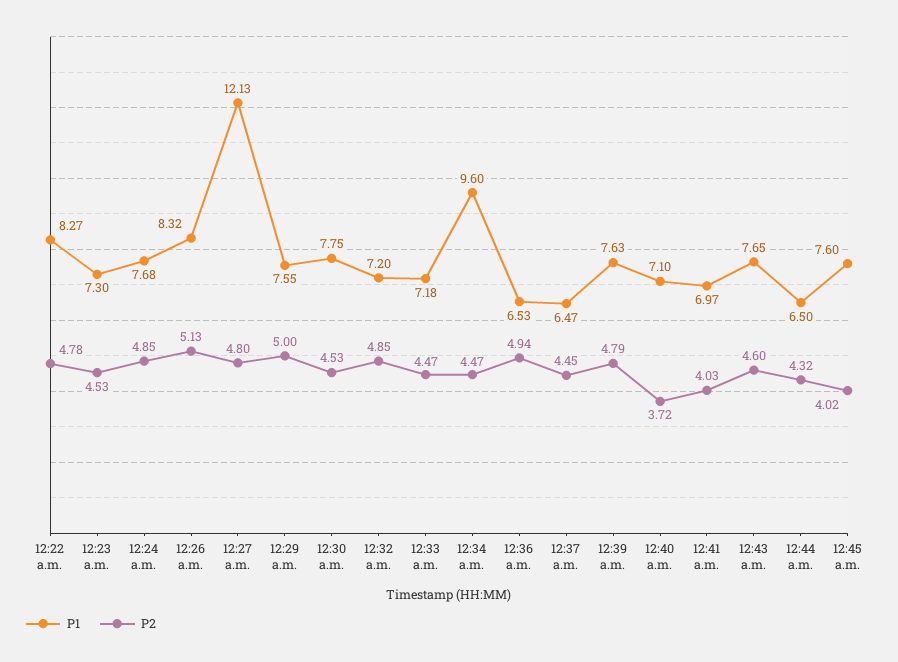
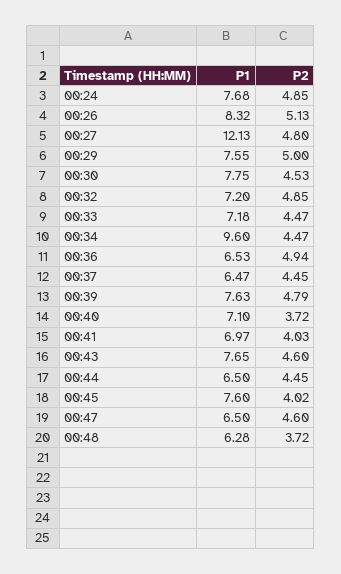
P1, 12:22 a.m.: 8.27 -> none
P2, 12:22 a.m.: 4.78 -> none
P1, 12:23 a.m.: 7.3 -> none
P2, 12:23 a.m.: 4.53 -> none
P2, 12:44 a.m.: 4.32 -> 4.45
P1, 00:47: none -> 6.5
P2, 00:47: none -> 4.6
P1, 00:48: none -> 6.28
P2, 00:48: none -> 3.72

